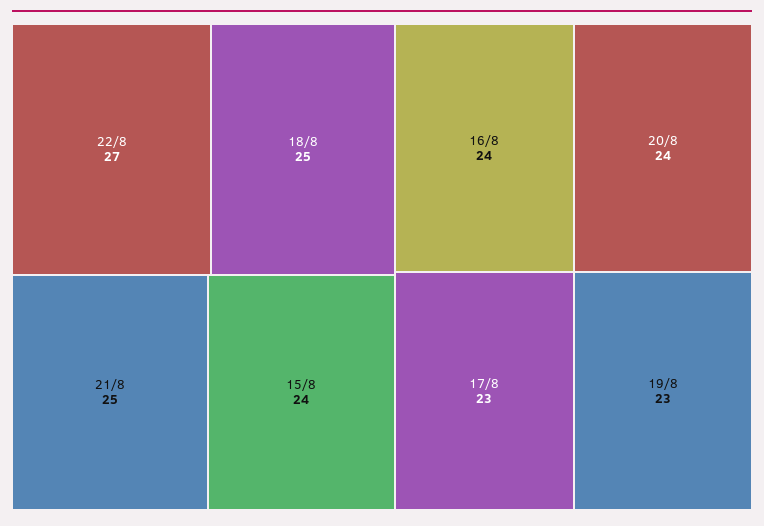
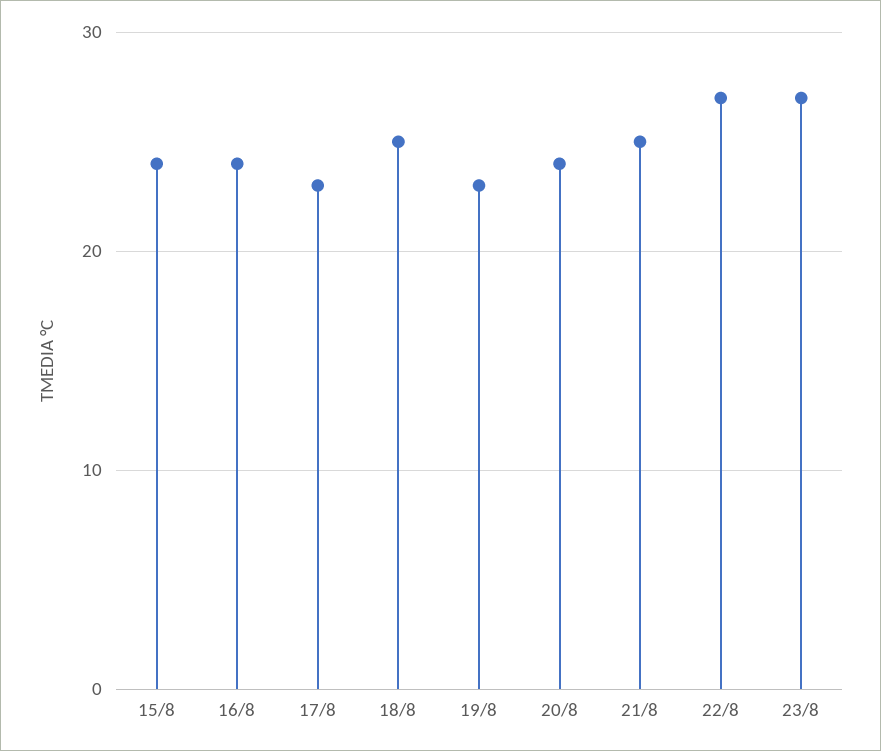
23/8: none -> 27

